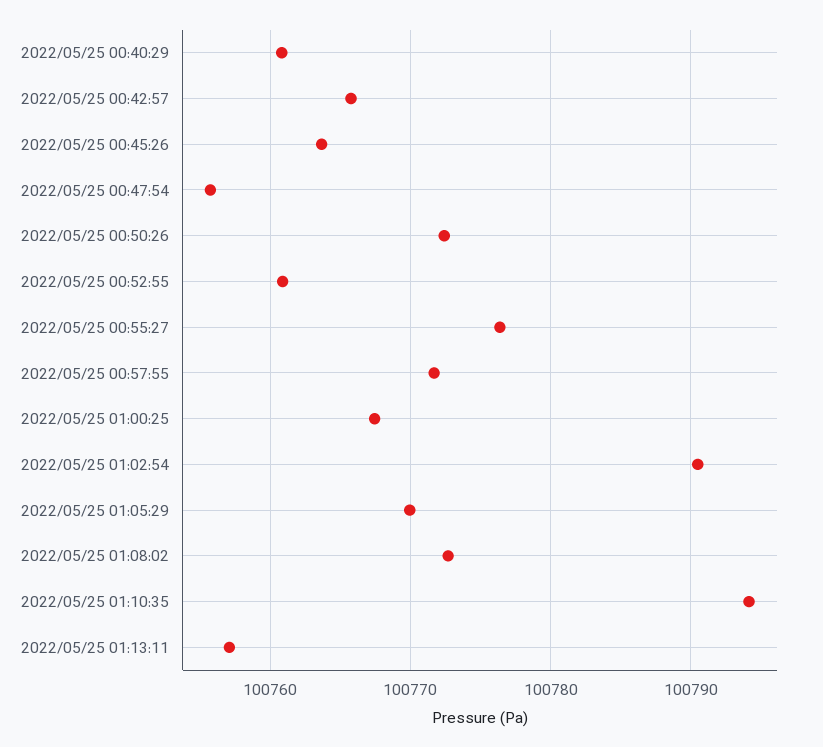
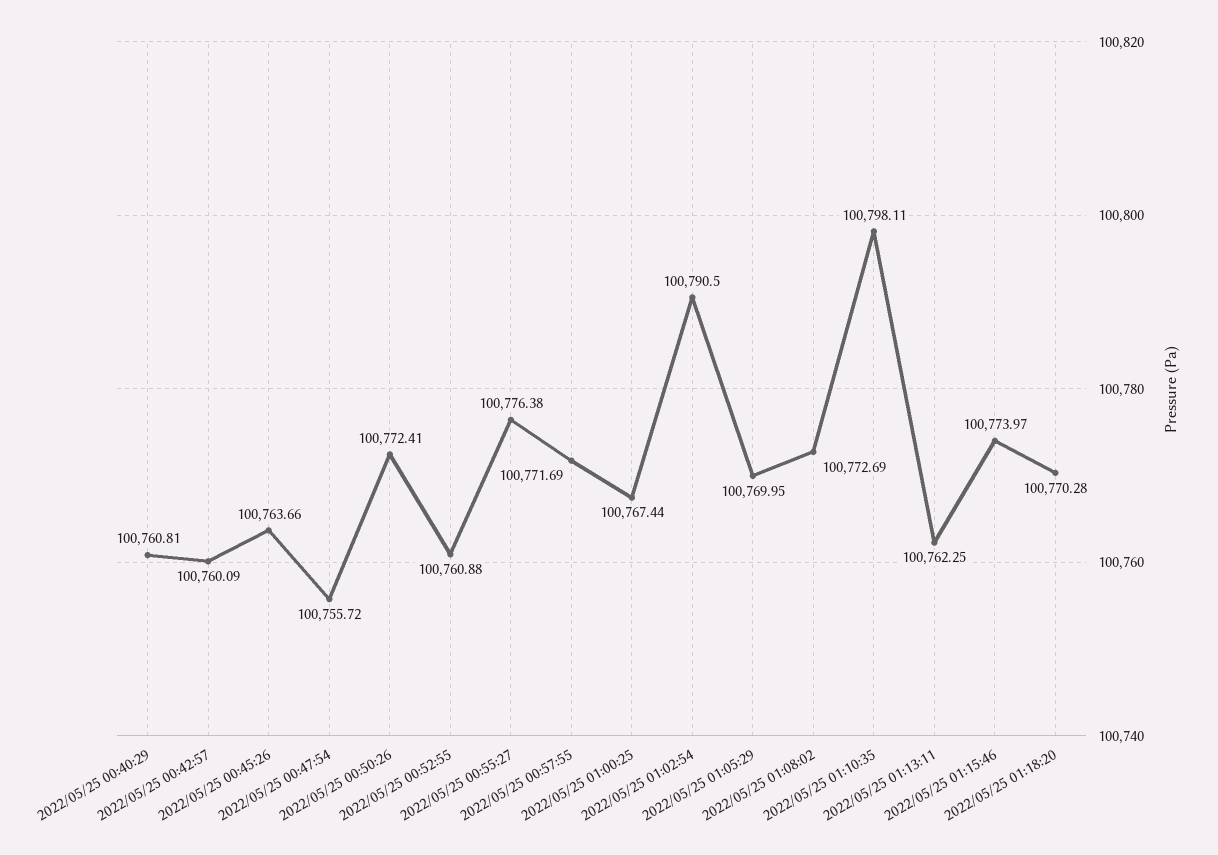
2022/05/25 00:42:57: 100766 -> 100760.09
2022/05/25 01:10:35: 100794 -> 100798.11
2022/05/25 01:13:11: 100757 -> 100762.25
2022/05/25 01:15:46: none -> 100773.97
2022/05/25 01:18:20: none -> 100770.28

